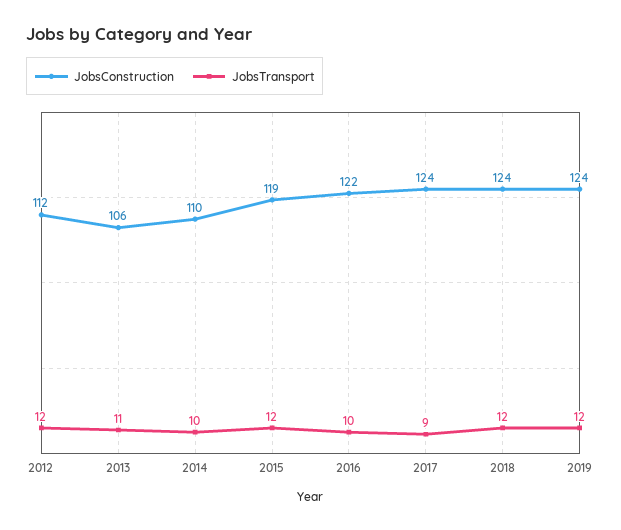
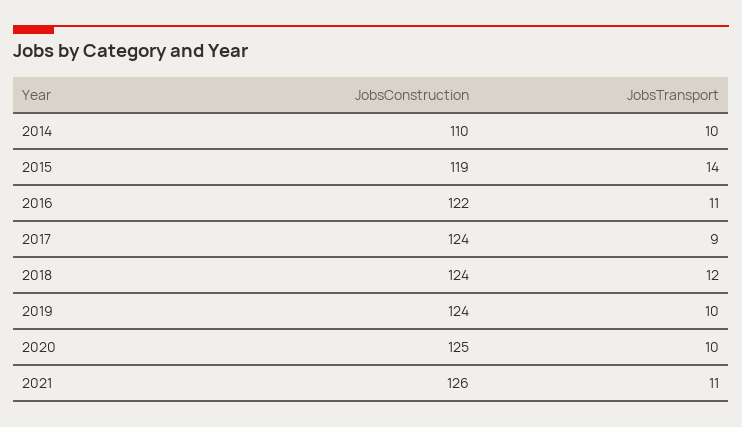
JobsConstruction, 2012: 112 -> none
JobsTransport, 2012: 12 -> none
JobsConstruction, 2013: 106 -> none
JobsTransport, 2013: 11 -> none
JobsTransport, 2015: 12 -> 14
JobsTransport, 2016: 10 -> 11
JobsTransport, 2019: 12 -> 10
JobsConstruction, 2020: none -> 125
JobsTransport, 2020: none -> 10
JobsConstruction, 2021: none -> 126
JobsTransport, 2021: none -> 11

